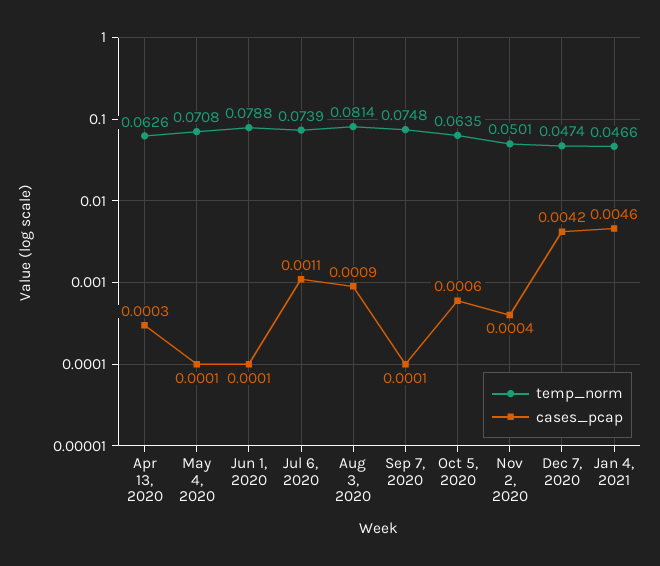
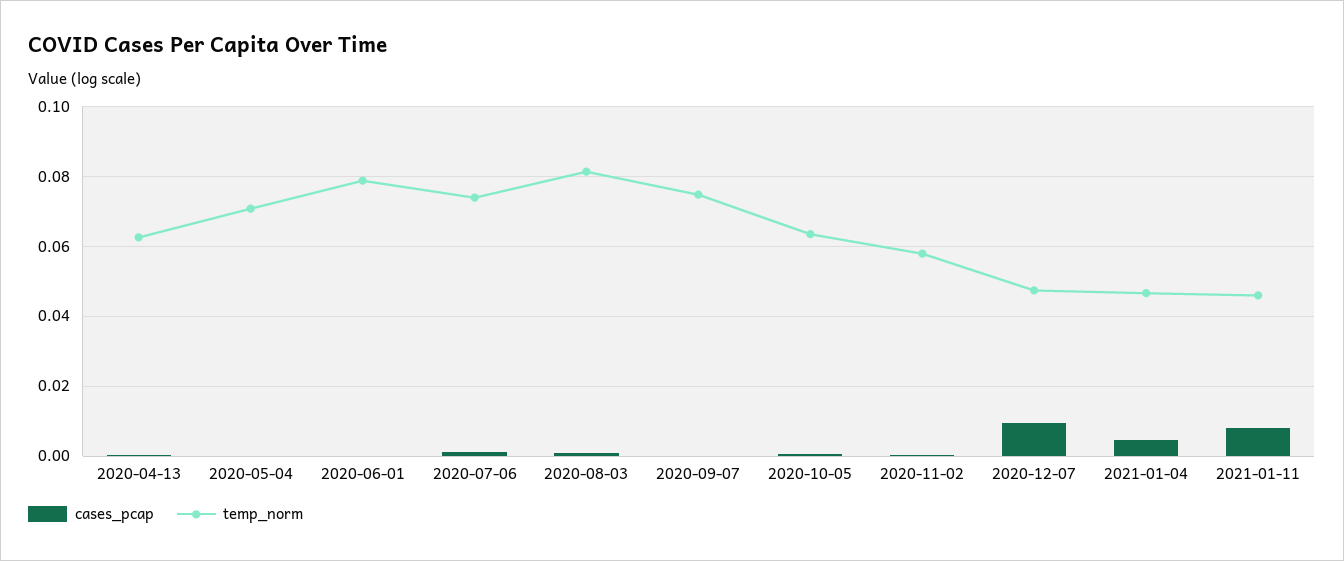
temp_norm, Nov 2, 2020: 0.0501 -> 0.058
cases_pcap, Dec 7, 2020: 0.0042 -> 0.01
cases_pcap, 2021-01-11: none -> 0.008
temp_norm, 2021-01-11: none -> 0.046

